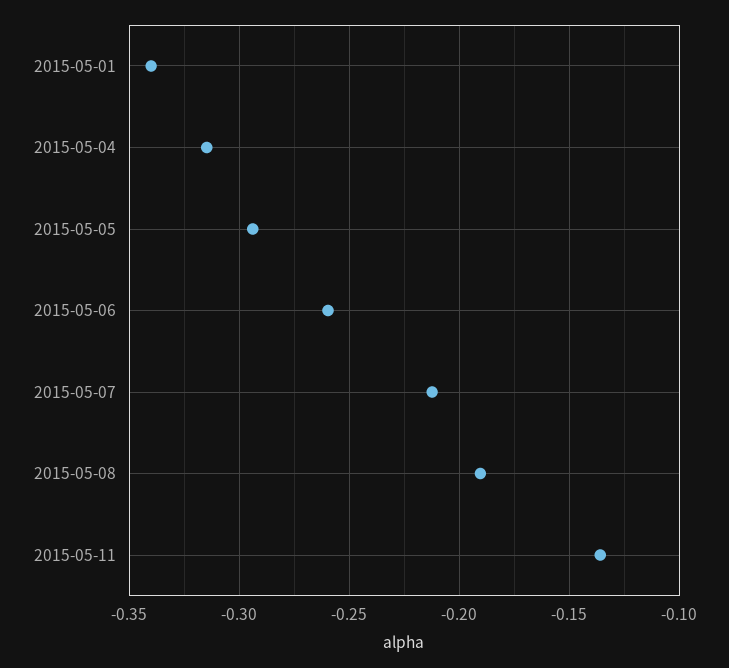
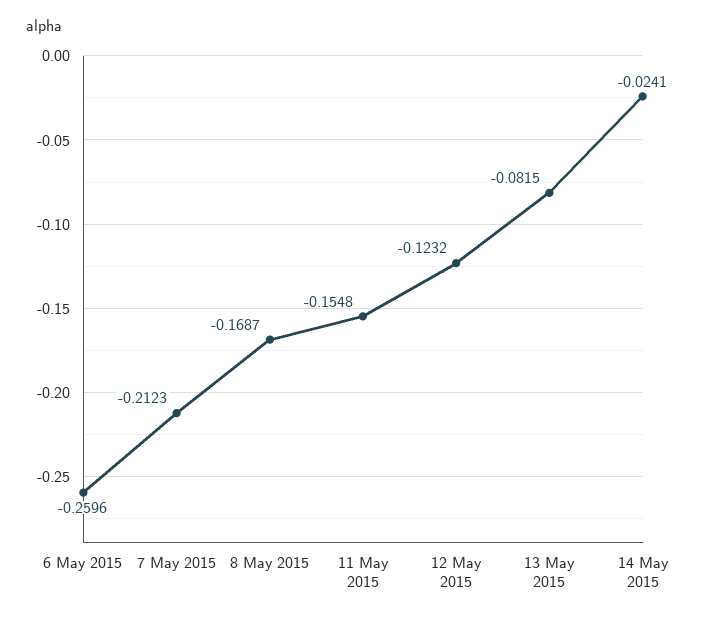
2015-05-01: -0.34 -> none
2015-05-04: -0.315 -> none
2015-05-05: -0.295 -> none
2015-05-08: -0.19 -> -0.1687
2015-05-11: -0.135 -> -0.1548
12 May 2015: none -> -0.1232
13 May 2015: none -> -0.0815
14 May 2015: none -> -0.0241

